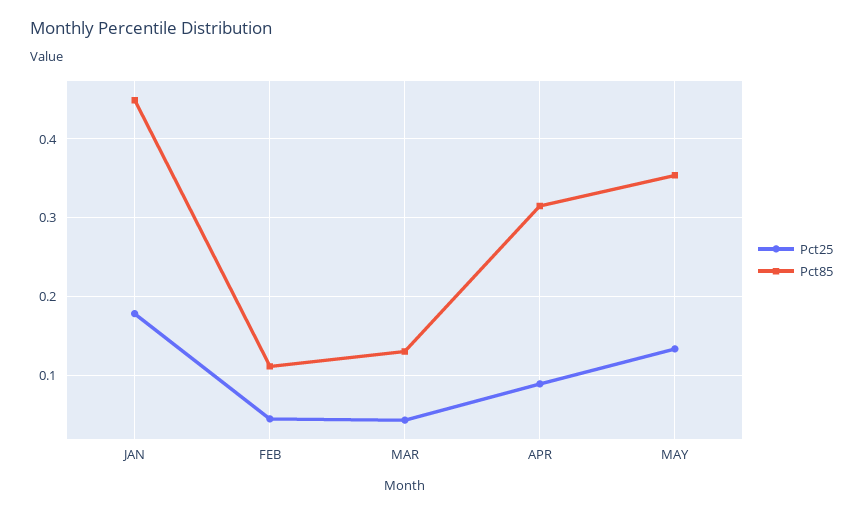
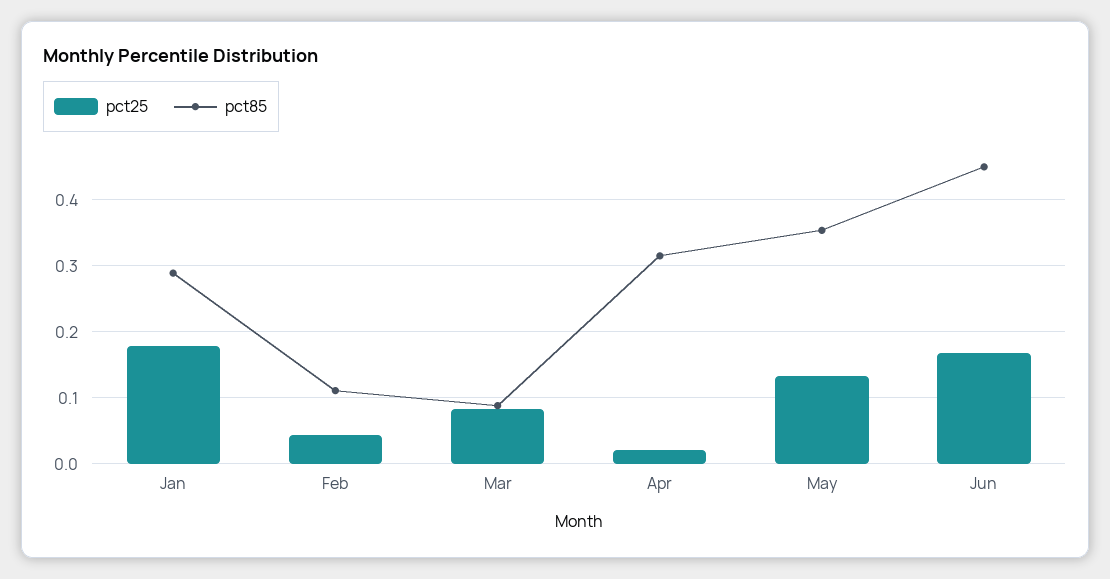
Pct85, JAN: 0.45 -> 0.29
Pct25, MAR: 0.04 -> 0.08
Pct85, MAR: 0.13 -> 0.09
Pct25, APR: 0.09 -> 0.02
Pct25, Jun: none -> 0.17
Pct85, Jun: none -> 0.45

